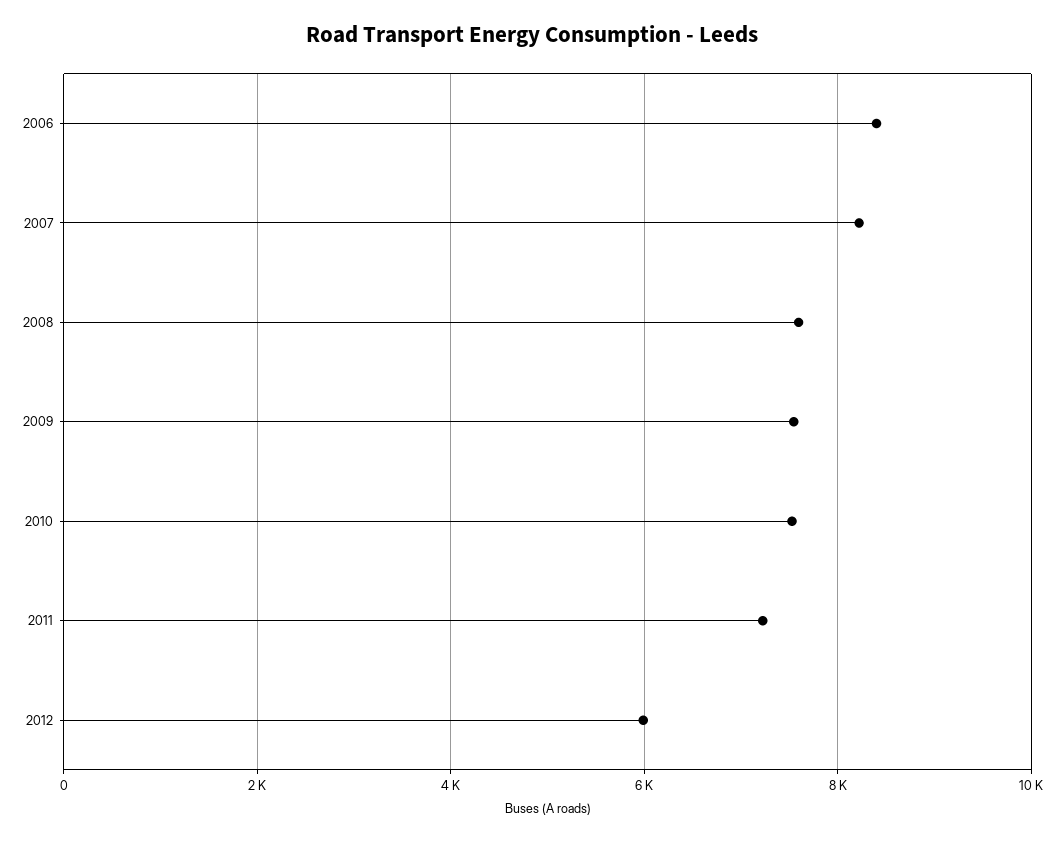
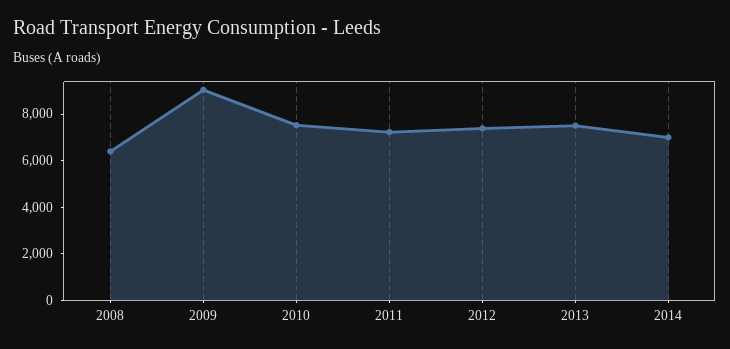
2006: 8400 -> none
2007: 8200 -> none
2008: 7600 -> 6500
2009: 7600 -> 9000
2012: 6000 -> 7500
2013: none -> 7500
2014: none -> 7000

